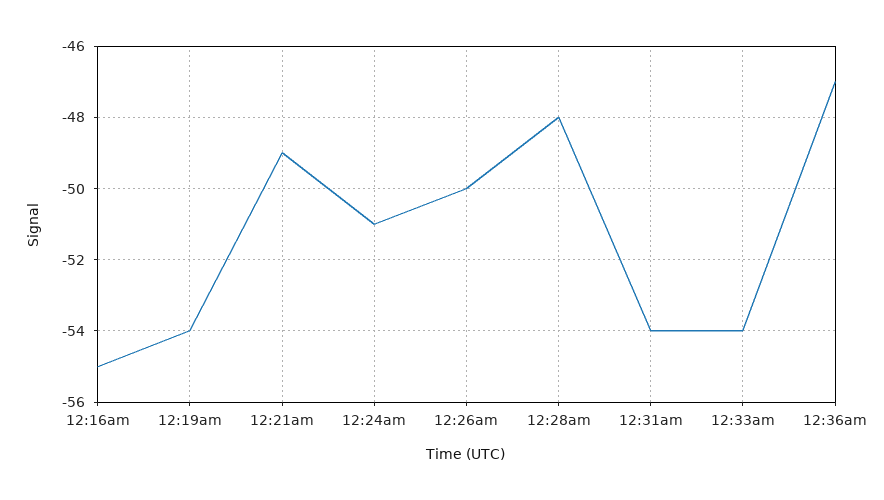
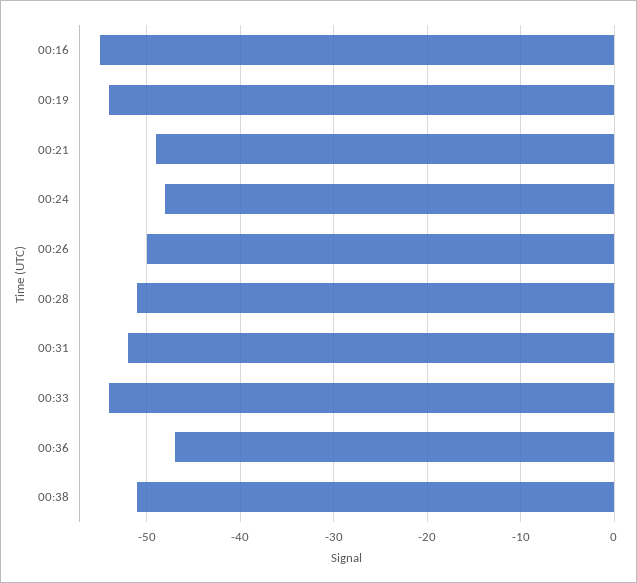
12:24am: -51 -> -48
12:28am: -48 -> -51
12:31am: -54 -> -52
00:38: none -> -51

